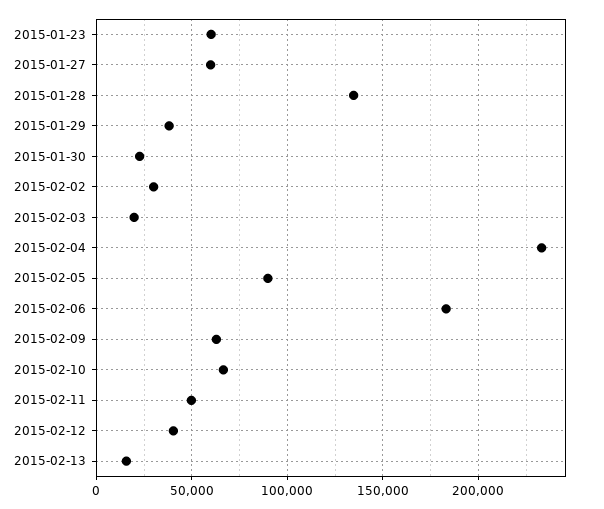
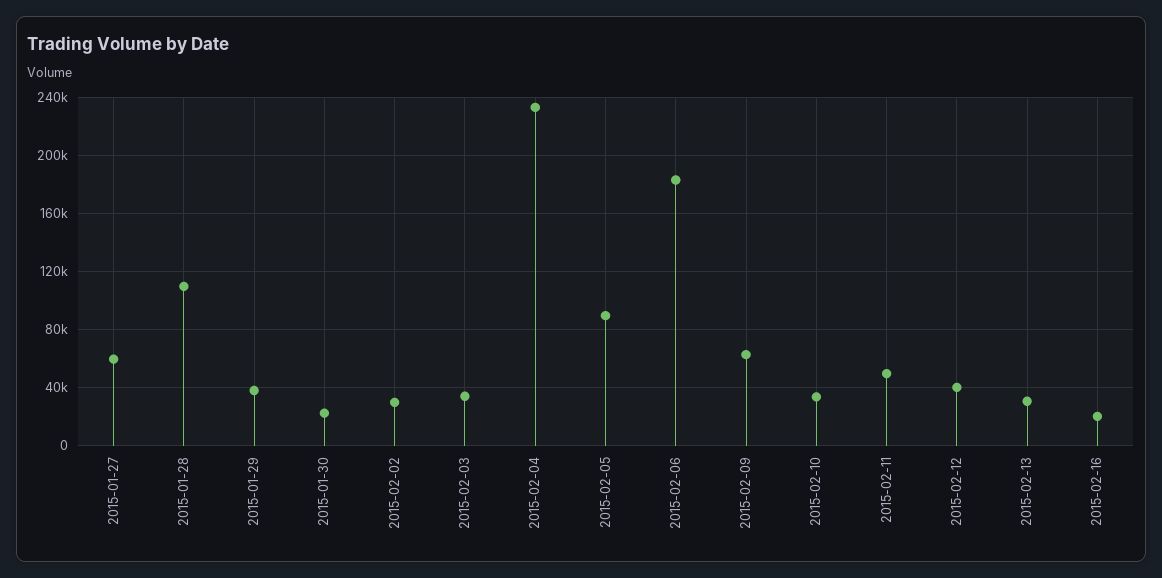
2015-01-23: 60000 -> none
2015-01-28: 135000 -> 110000
2015-02-03: 20000 -> 35000
2015-02-10: 65000 -> 35000
2015-02-13: 15000 -> 30000
2015-02-16: none -> 20000

